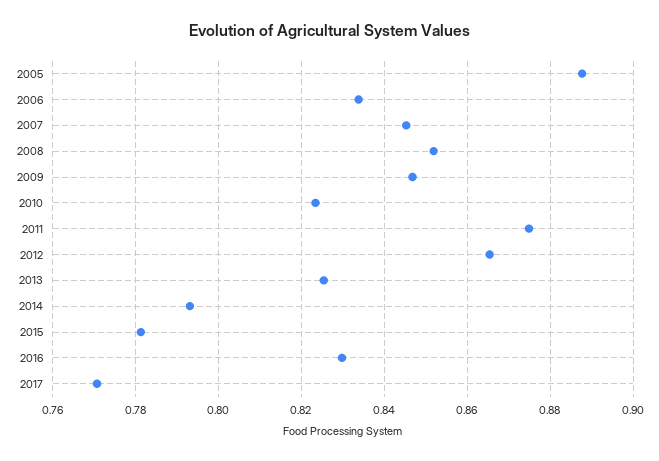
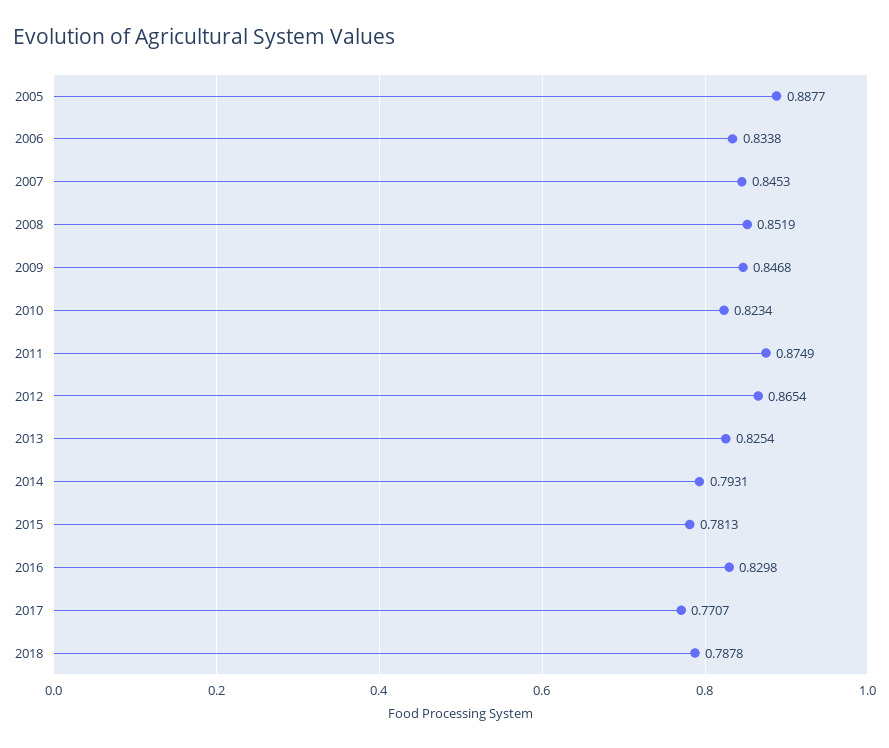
2018: none -> 0.7878

